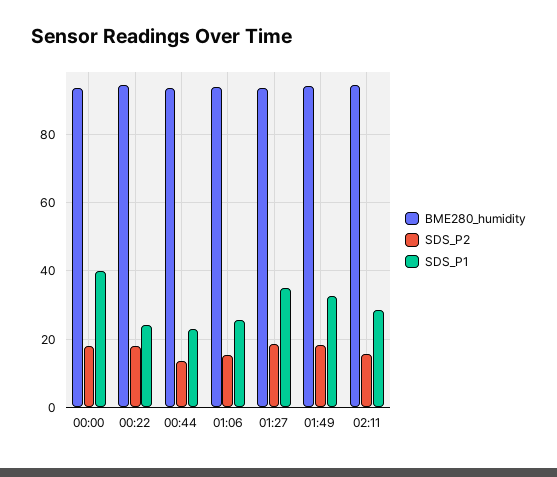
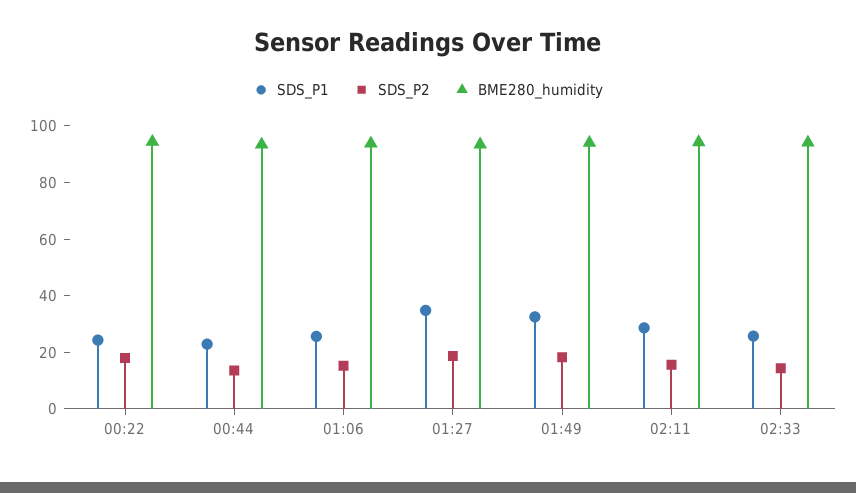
BME280_humidity, 00:00: 94 -> none
SDS_P2, 00:00: 18 -> none
SDS_P1, 00:00: 40 -> none
SDS_P1, 02:33: none -> 25
SDS_P2, 02:33: none -> 15
BME280_humidity, 02:33: none -> 95

